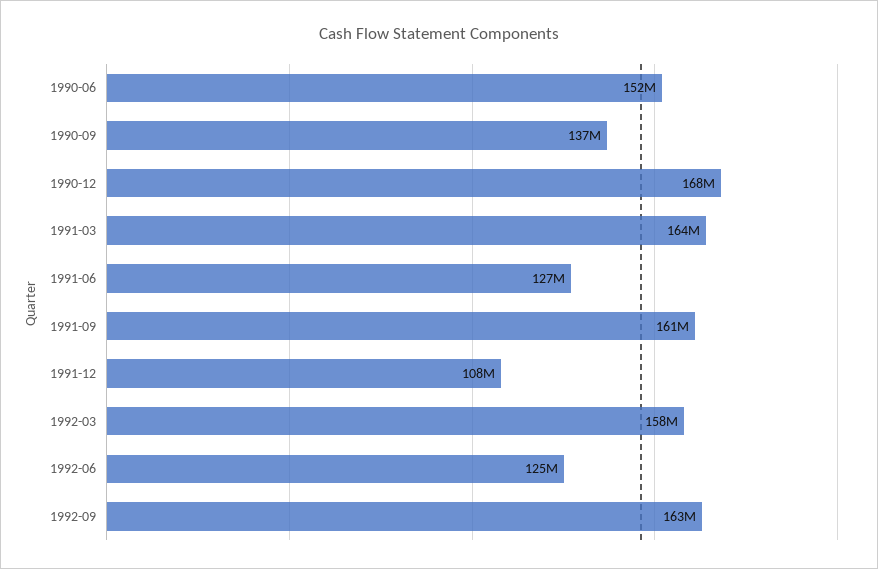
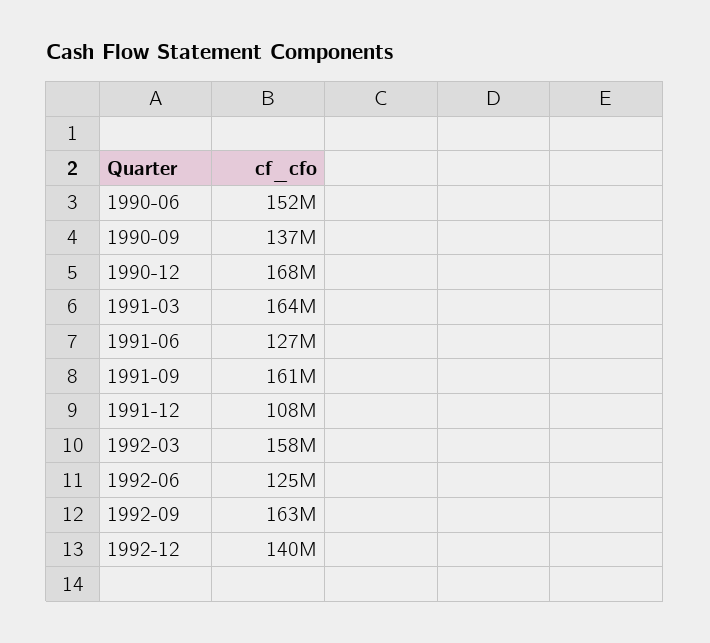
1992-12: none -> 140000000

